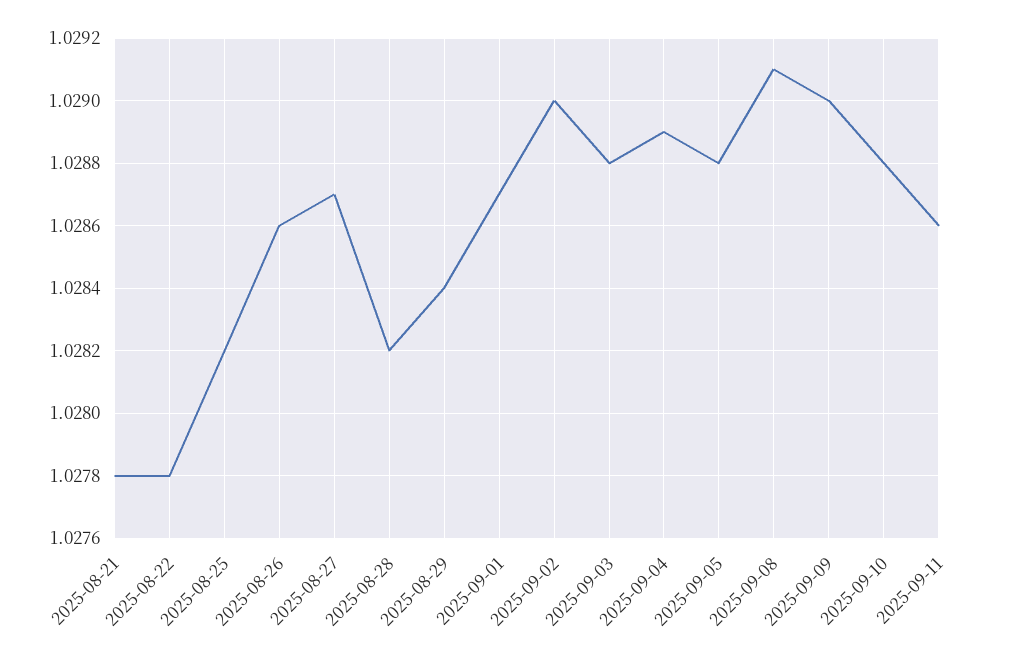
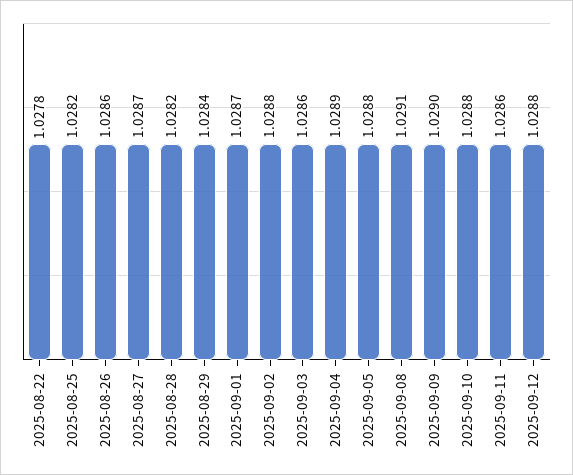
2025-08-21: 1.0278 -> none
2025-09-02: 1.029 -> 1.0288
2025-09-03: 1.0288 -> 1.0286
2025-09-12: none -> 1.0288

